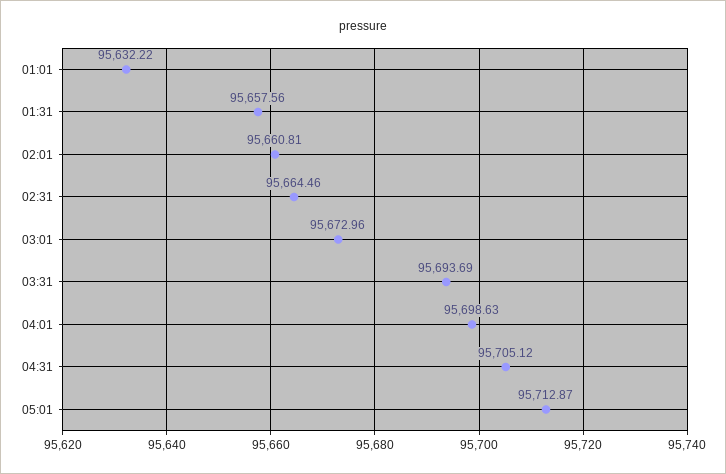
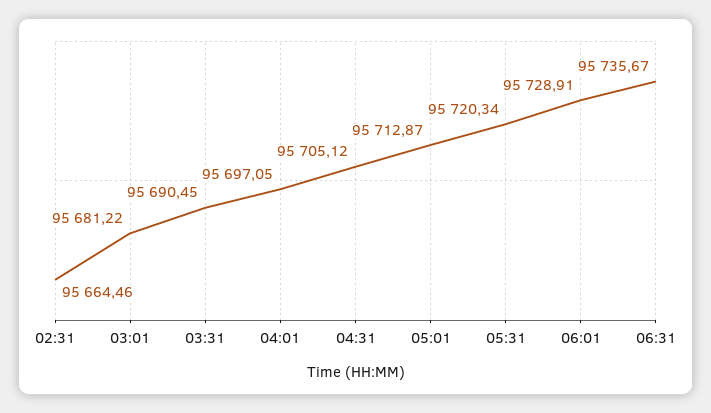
01:01: 95632.22 -> none
01:31: 95657.56 -> none
02:01: 95660.81 -> none
03:01: 95672.96 -> 95681.22
03:31: 95693.69 -> 95690.45
04:01: 95698.63 -> 95697.05
05:31: none -> 95720.34
06:01: none -> 95728.91
06:31: none -> 95735.67

